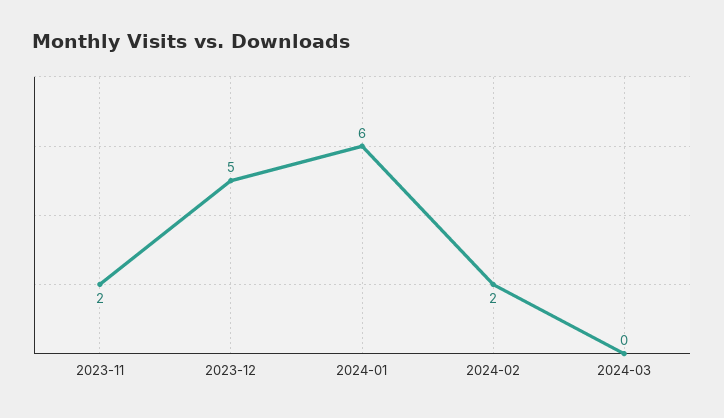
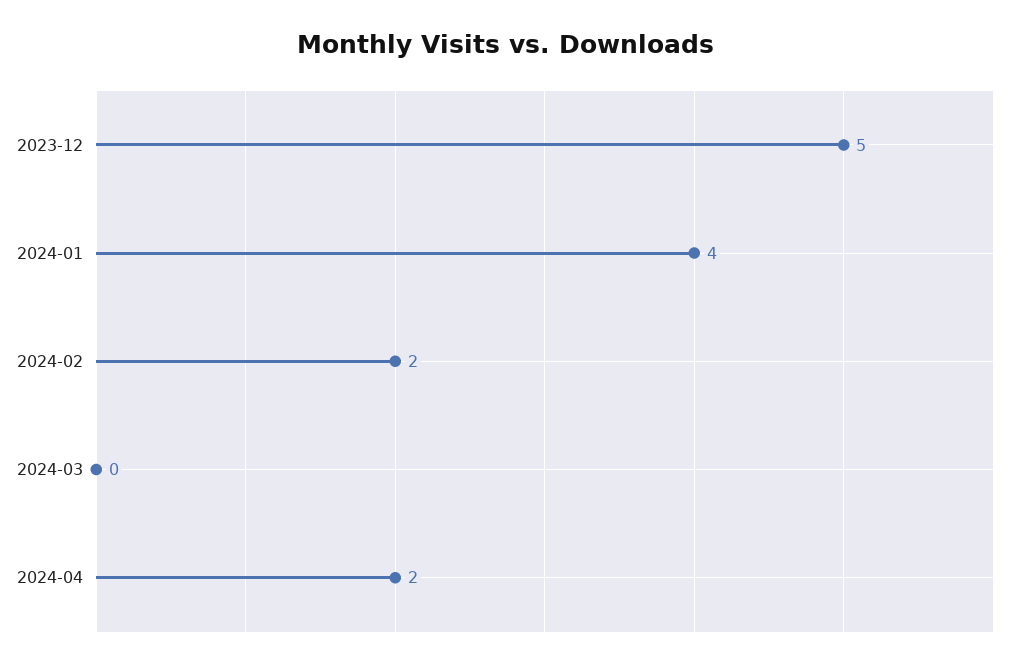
2023-11: 2 -> none
2024-01: 6 -> 4
2024-04: none -> 2

